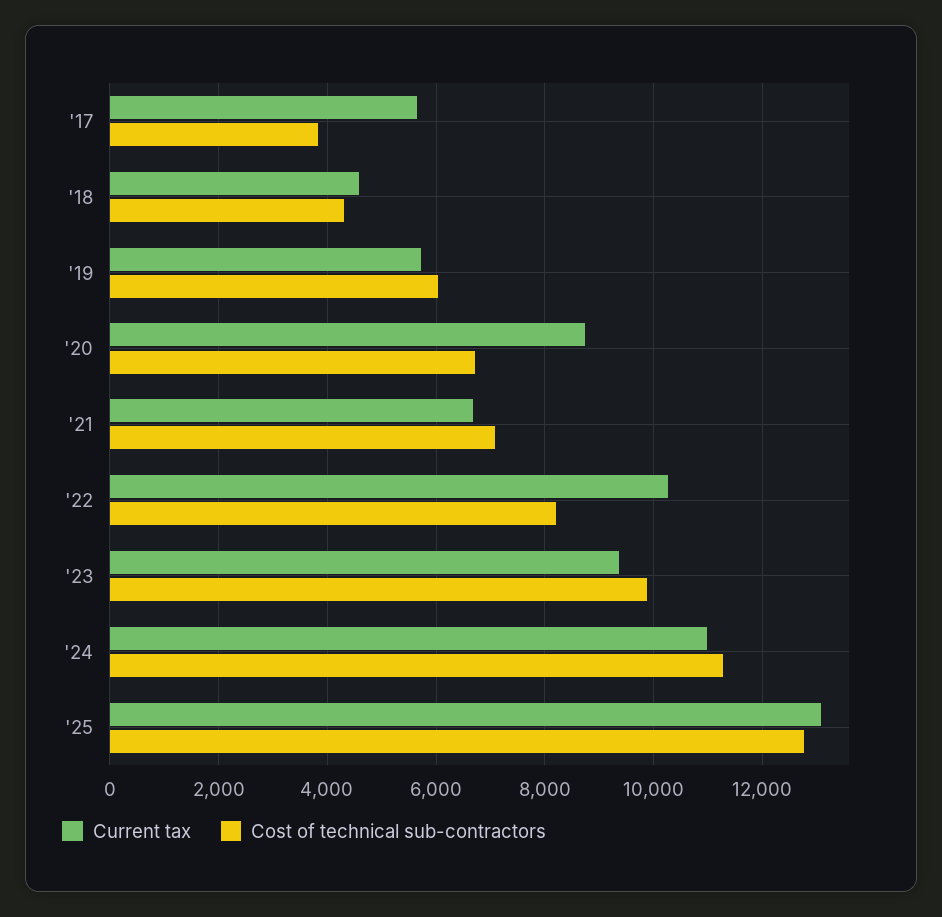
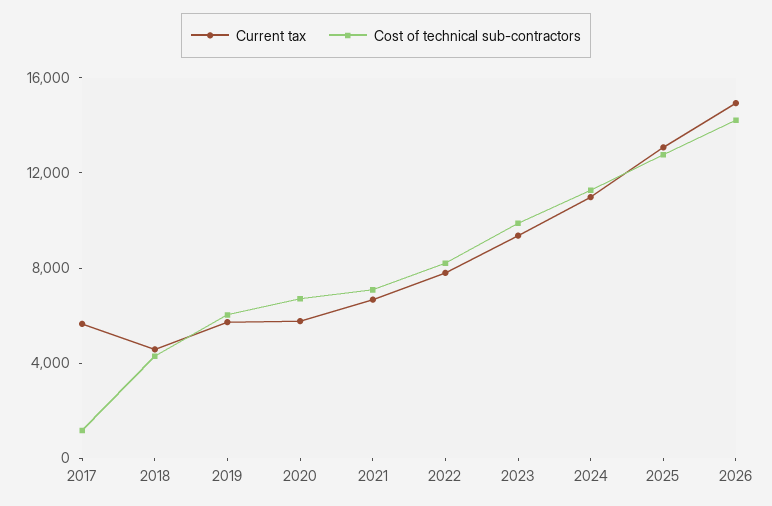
Cost of technical sub-contractors, '17: 3800 -> 1000
Current tax, '20: 8800 -> 6000
Current tax, '22: 10200 -> 8000
Current tax, 2026: none -> 15000
Cost of technical sub-contractors, 2026: none -> 14000

